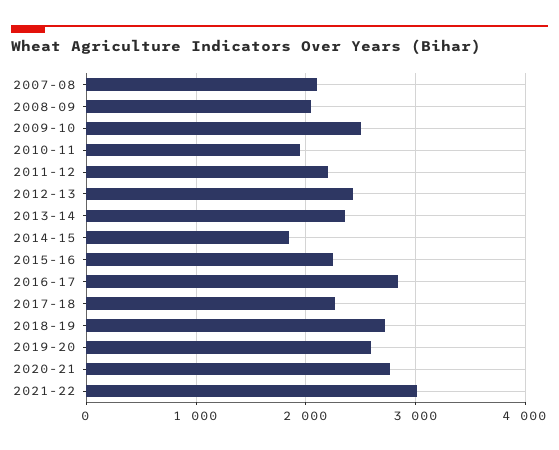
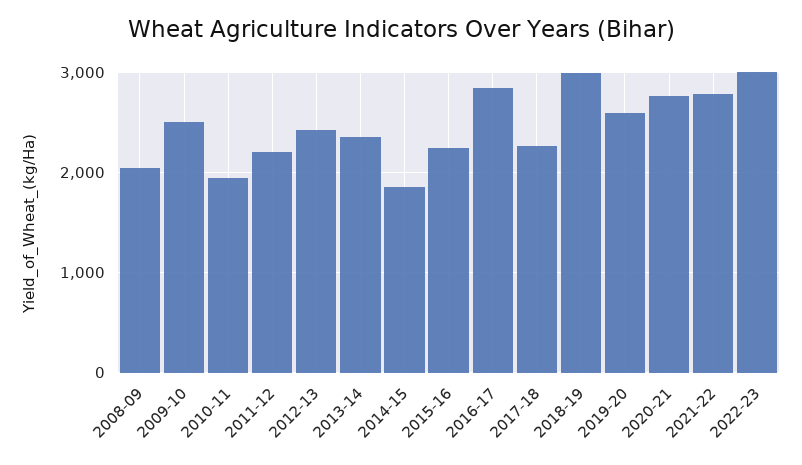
2007-08: 2100 -> none
2018-19: 2700 -> 3000
2021-22: 3000 -> 2800
2022-23: none -> 3000

